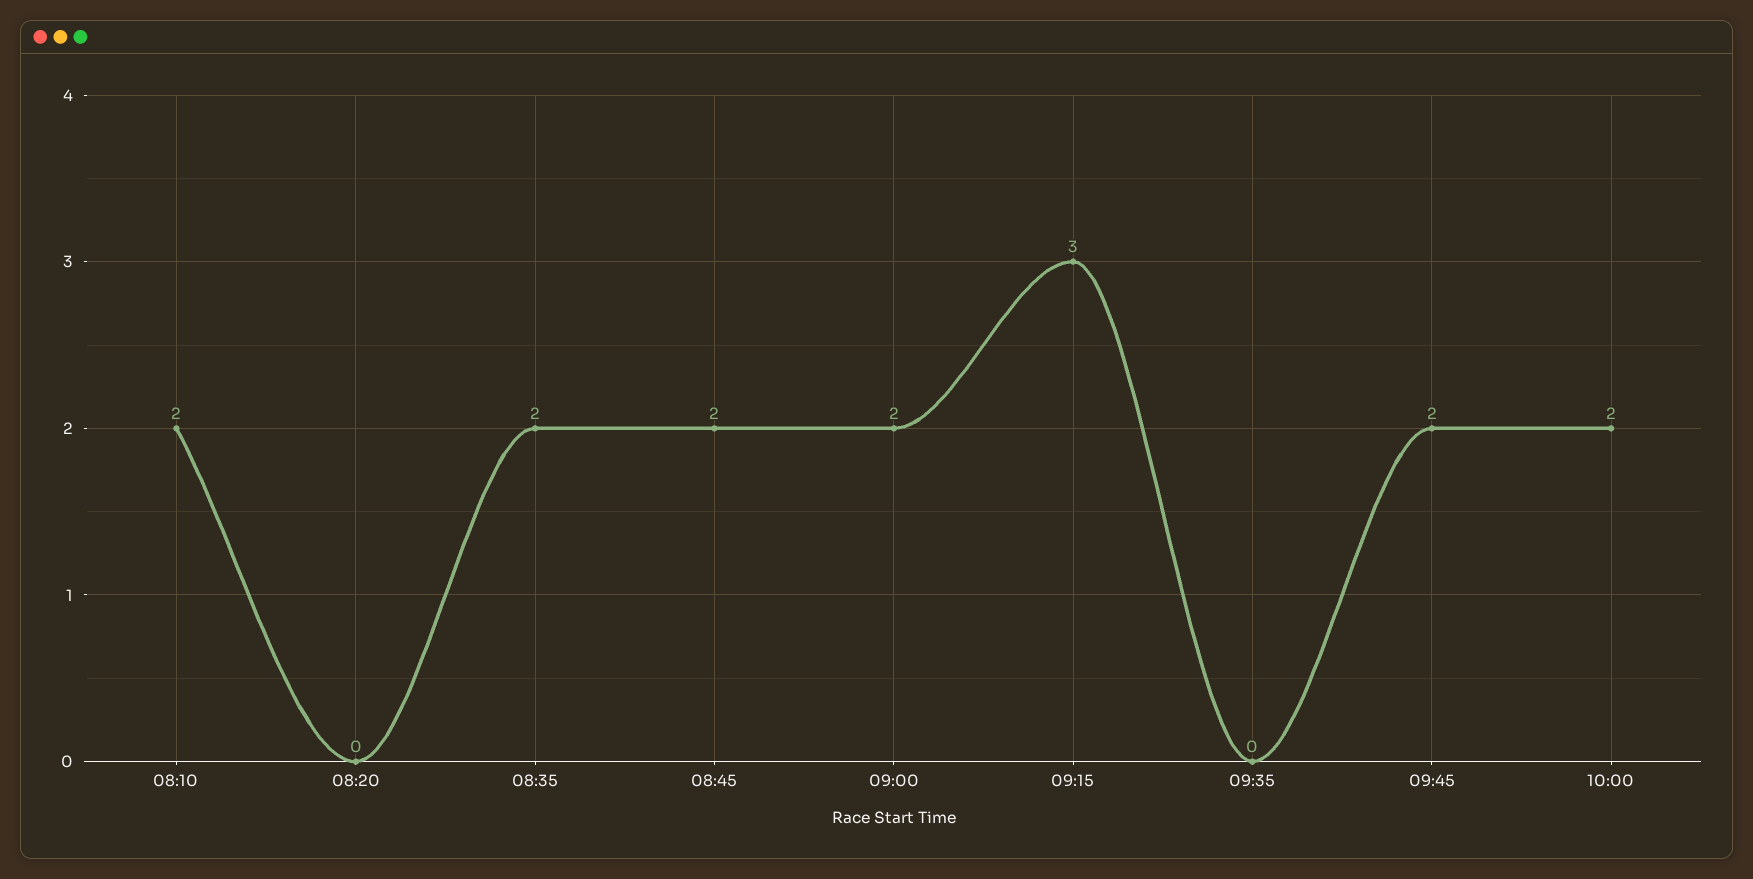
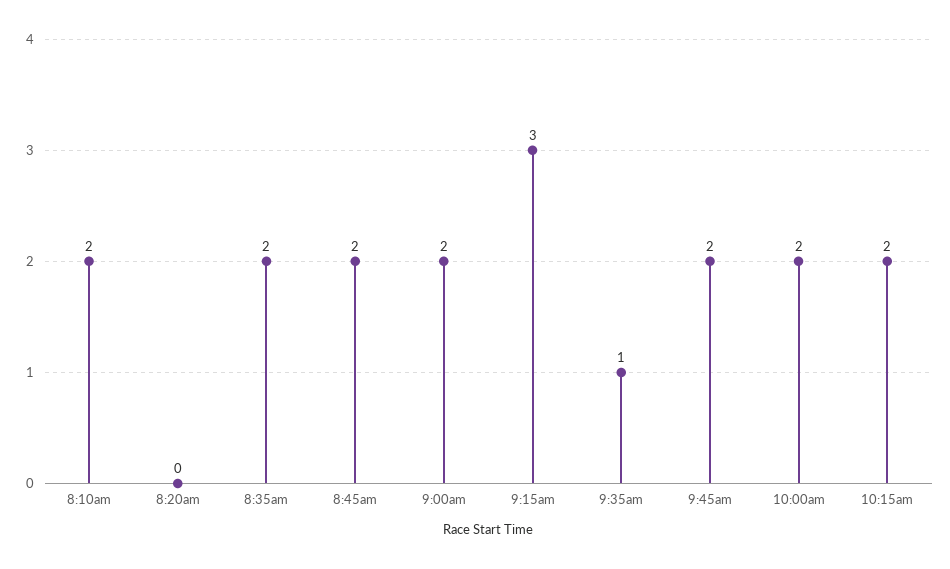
09:35: 0 -> 1
10:15am: none -> 2

